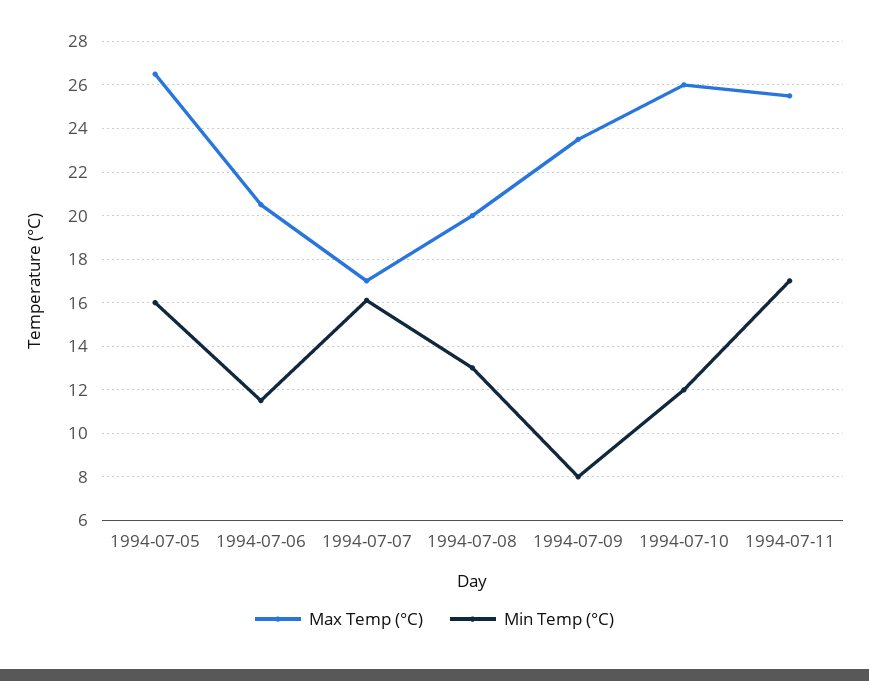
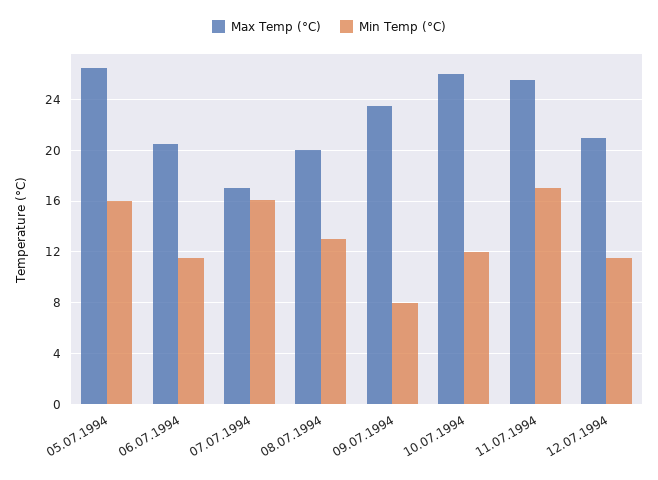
Max Temp (°C), 12.07.1994: none -> 21
Min Temp (°C), 12.07.1994: none -> 11.5

